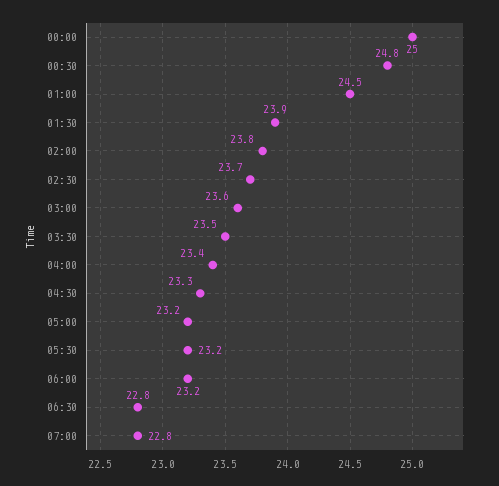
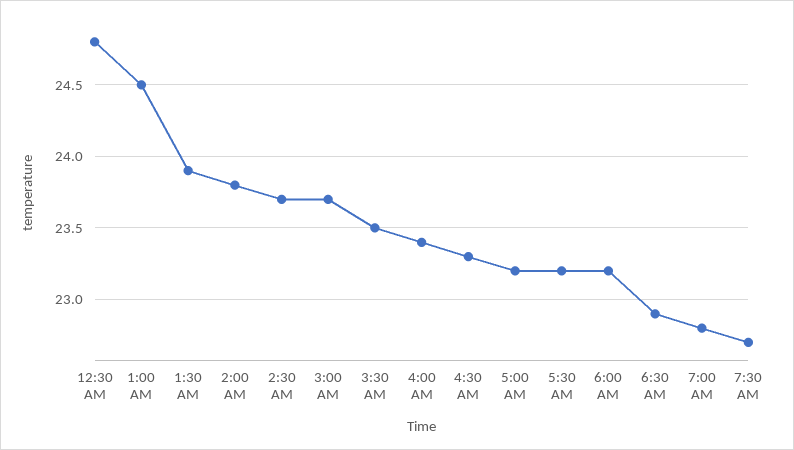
00:00: 25 -> none
03:00: 23.6 -> 23.7
06:30: 22.8 -> 22.9
7:30 AM: none -> 22.7

